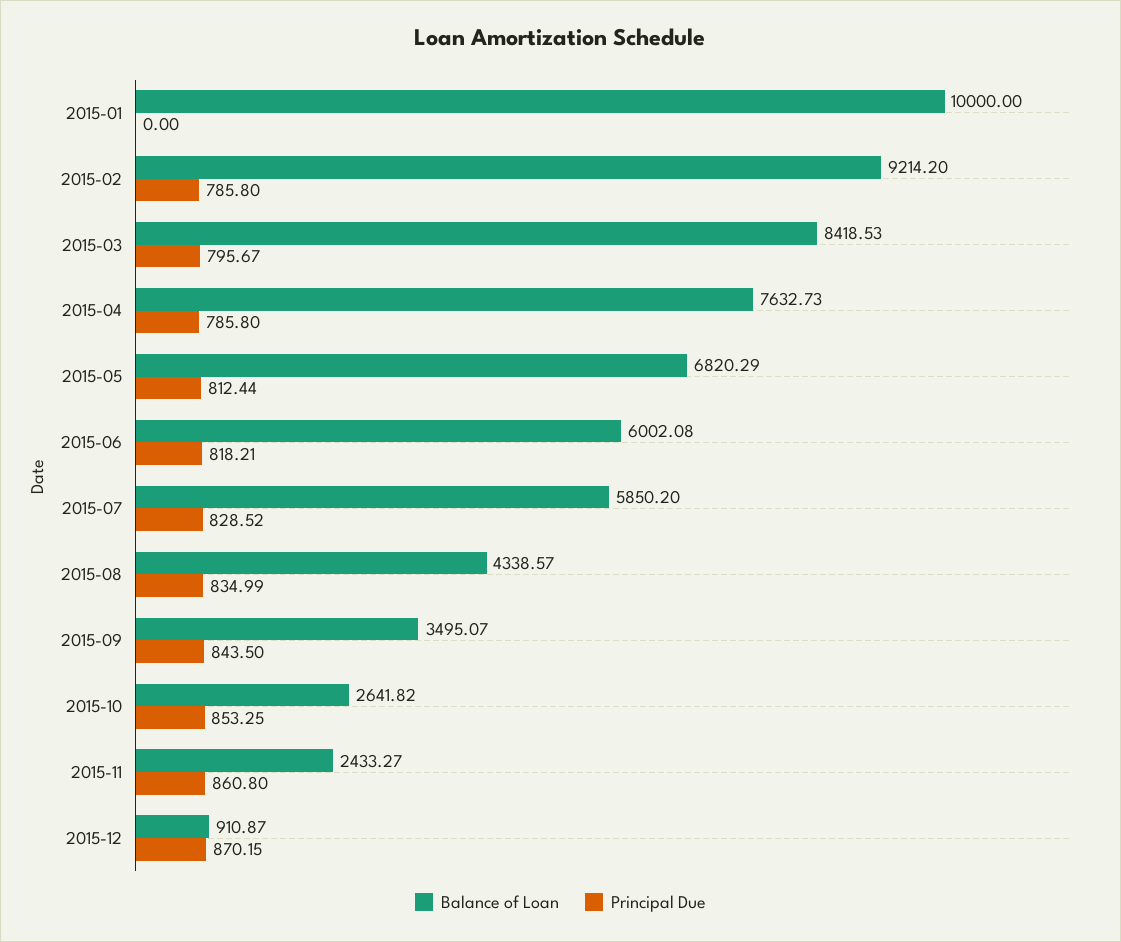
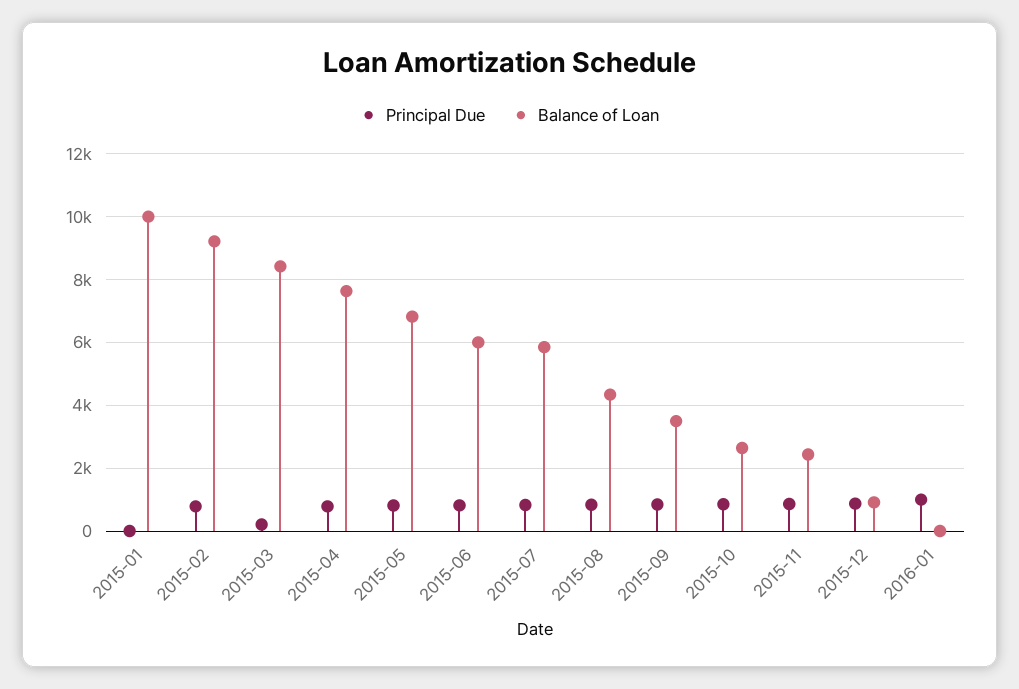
Principal Due, 2015-03: 795.67 -> 200
Principal Due, 2016-01: none -> 1000
Balance of Loan, 2016-01: none -> 0

